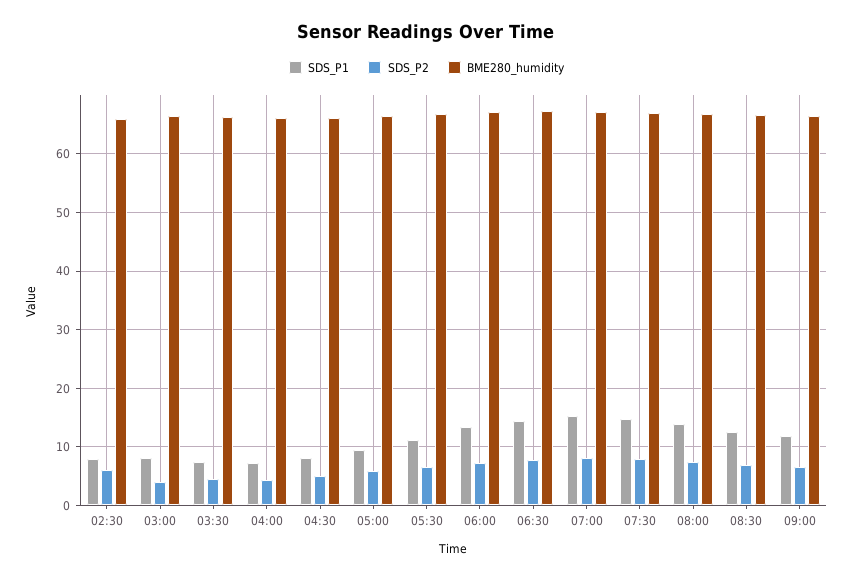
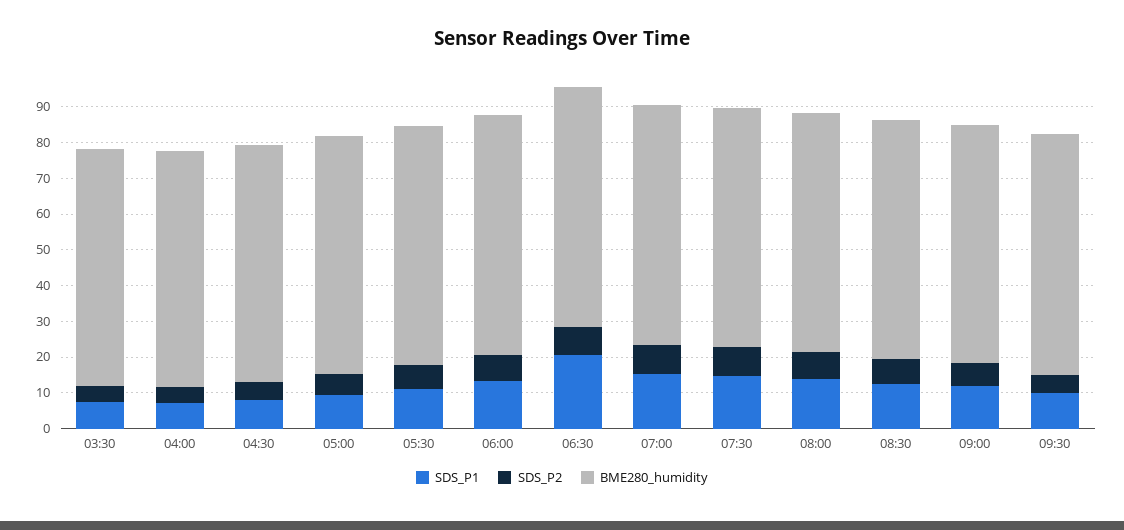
SDS_P1, 02:30: 8 -> none
SDS_P2, 02:30: 6 -> none
BME280_humidity, 02:30: 66 -> none
SDS_P1, 03:00: 8 -> none
SDS_P2, 03:00: 4 -> none
BME280_humidity, 03:00: 66 -> none
SDS_P1, 06:30: 14 -> 20
SDS_P1, 09:30: none -> 10
SDS_P2, 09:30: none -> 5
BME280_humidity, 09:30: none -> 67.5

